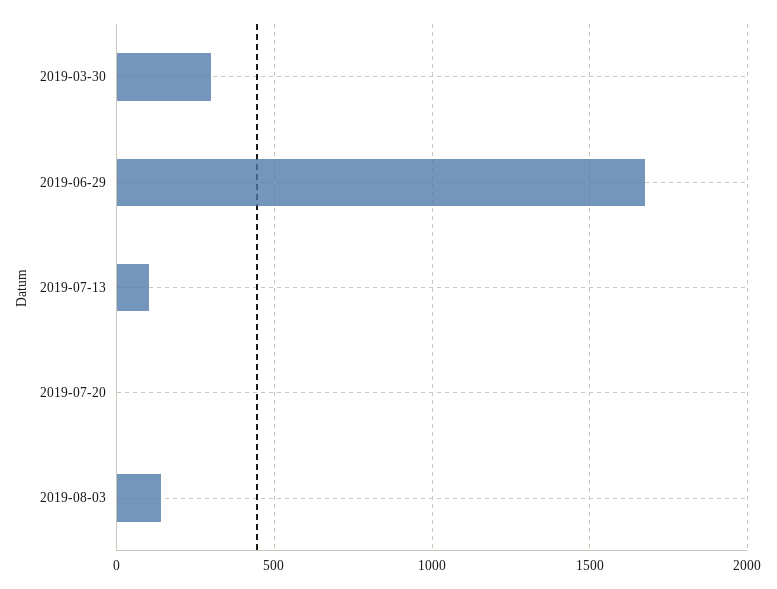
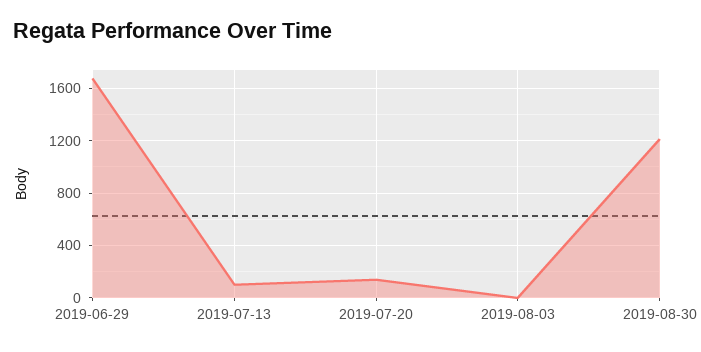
2019-03-30: 300 -> none
2019-07-20: 0 -> 150
2019-08-03: 150 -> 0
2019-08-30: none -> 1200

